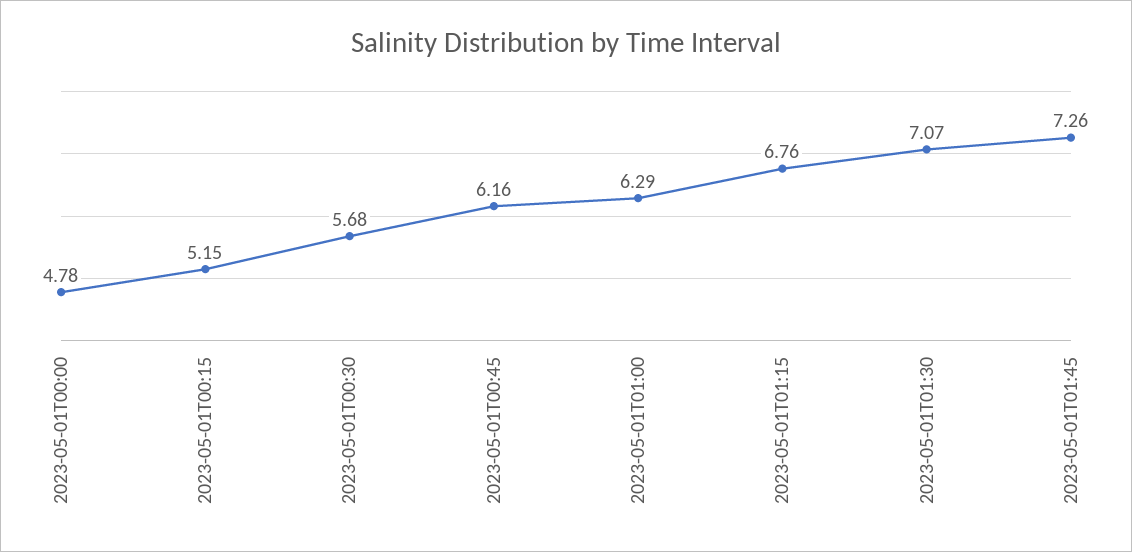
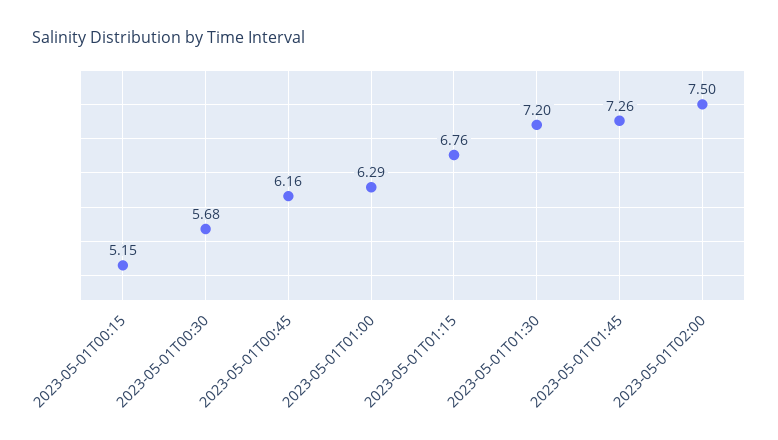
2023-05-01T00:00: 4.78 -> none
2023-05-01T01:30: 7.07 -> 7.2
2023-05-01T02:00: none -> 7.5

